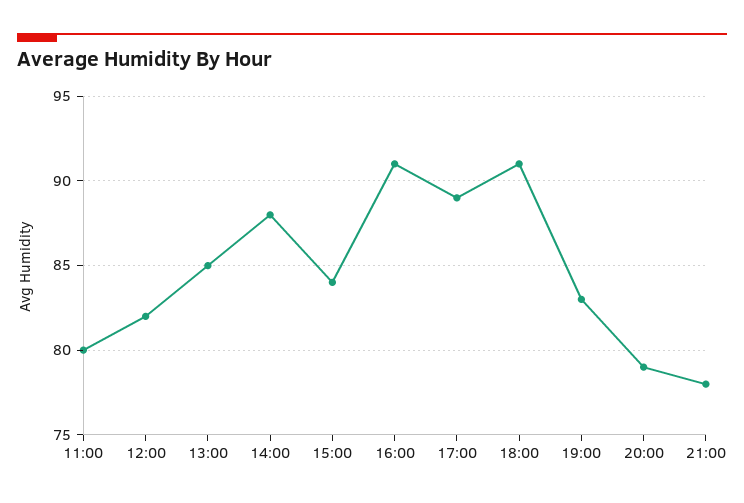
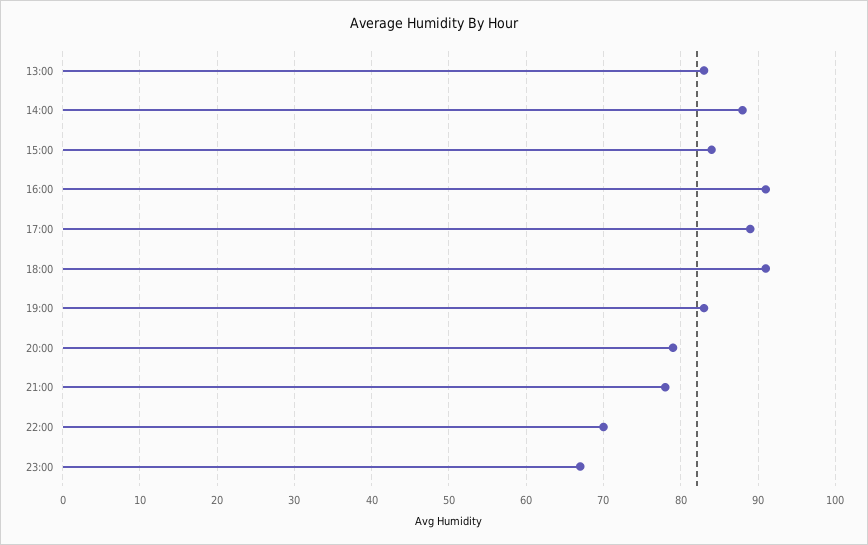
11:00: 80 -> none
12:00: 82 -> none
13:00: 85 -> 83
22:00: none -> 70
23:00: none -> 67

